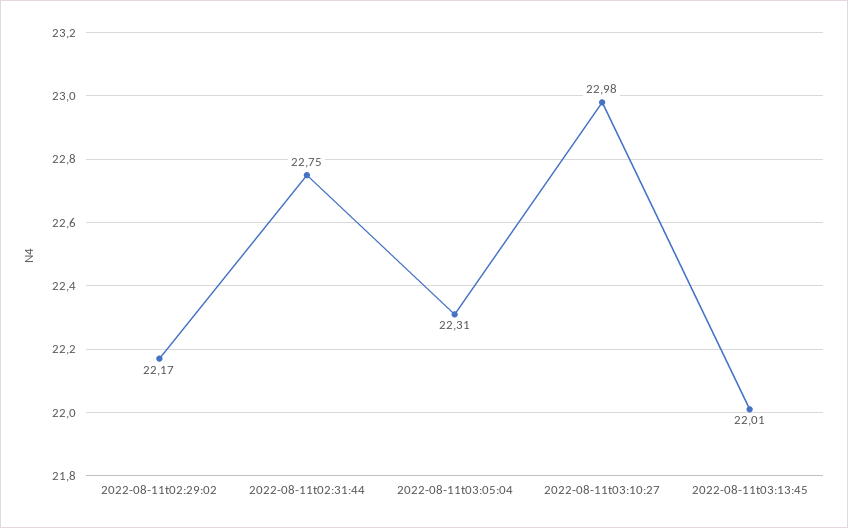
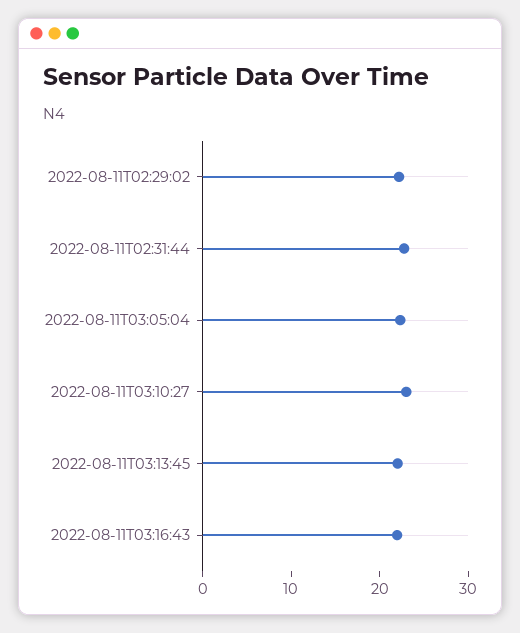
2022-08-11T03:16:43: none -> 22

